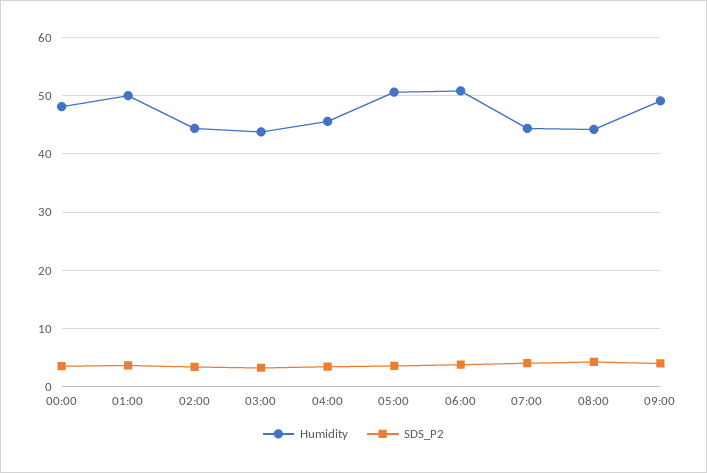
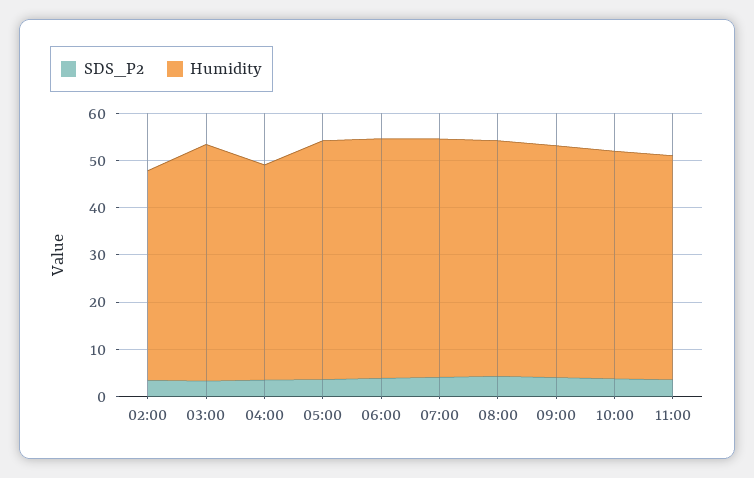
Humidity, 00:00: 48 -> none
SDS_P2, 00:00: 4 -> none
Humidity, 01:00: 50 -> none
SDS_P2, 01:00: 4 -> none
Humidity, 03:00: 44 -> 50
Humidity, 07:00: 44 -> 50
Humidity, 08:00: 44 -> 50
SDS_P2, 10:00: none -> 4
Humidity, 10:00: none -> 48
SDS_P2, 11:00: none -> 4
Humidity, 11:00: none -> 48

